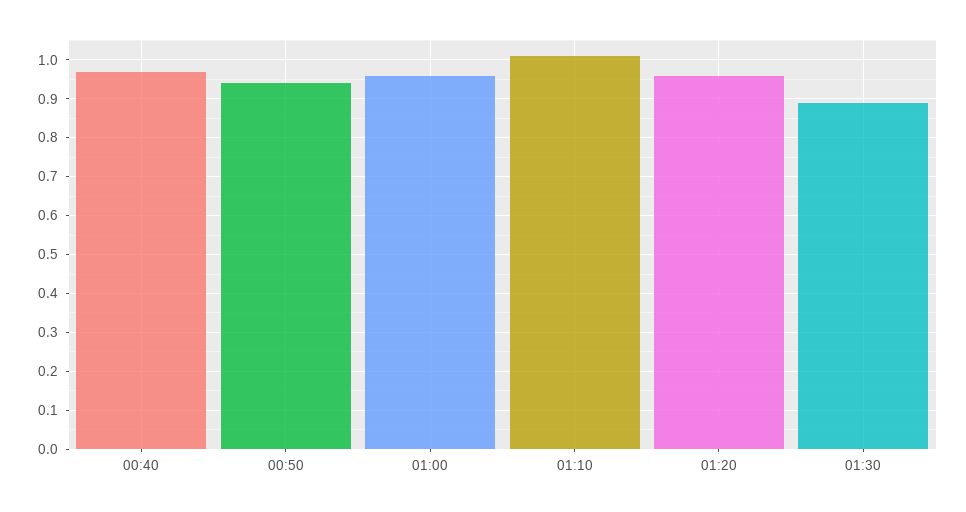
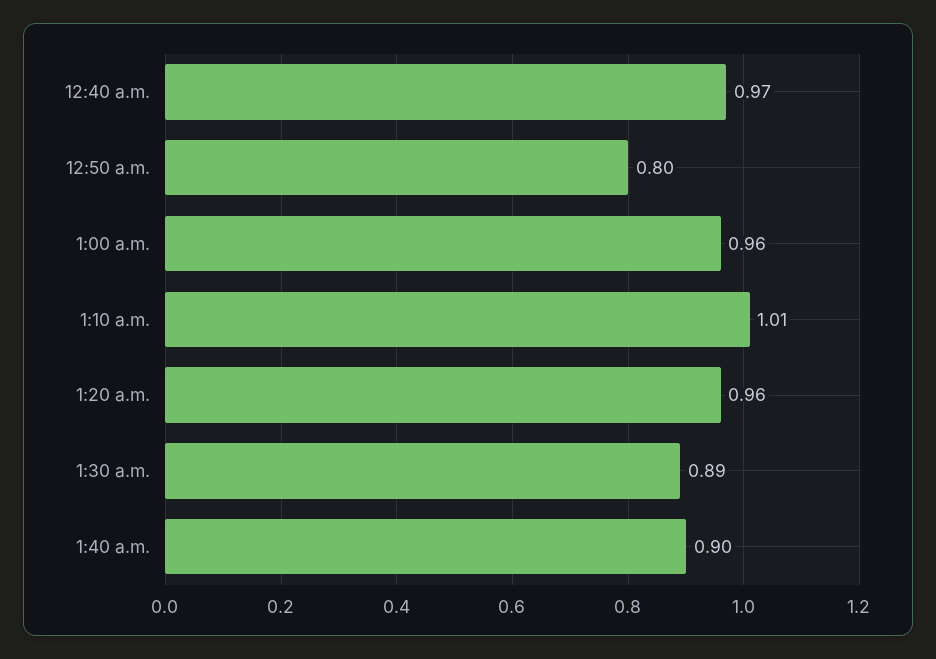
00:50: 0.95 -> 0.8
1:40 a.m.: none -> 0.9

